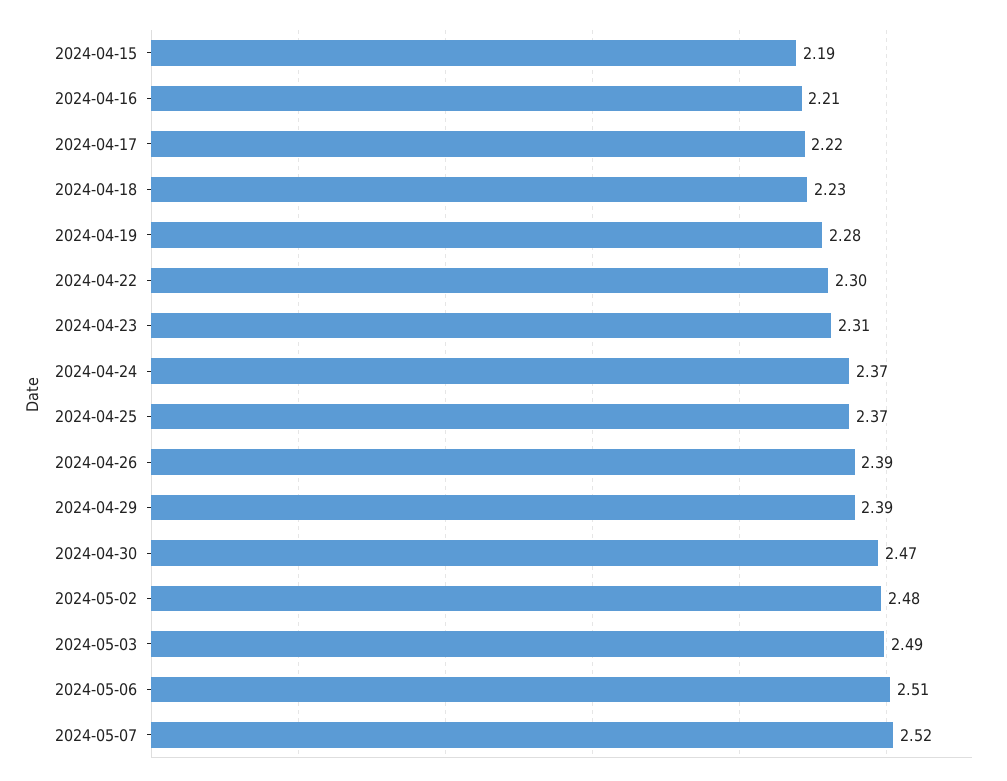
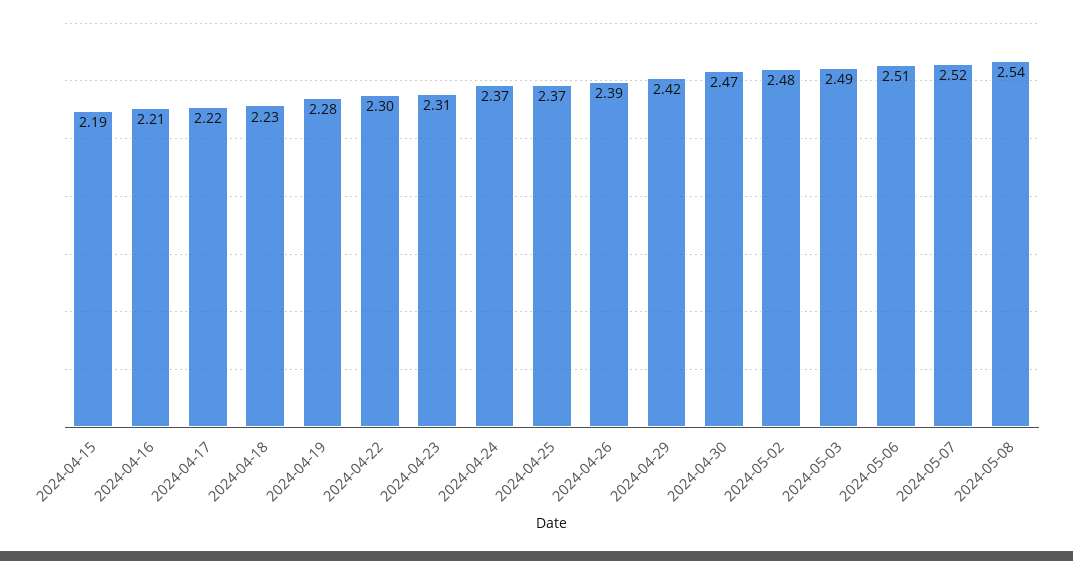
2024-04-29: 2.39 -> 2.42
2024-05-08: none -> 2.54

